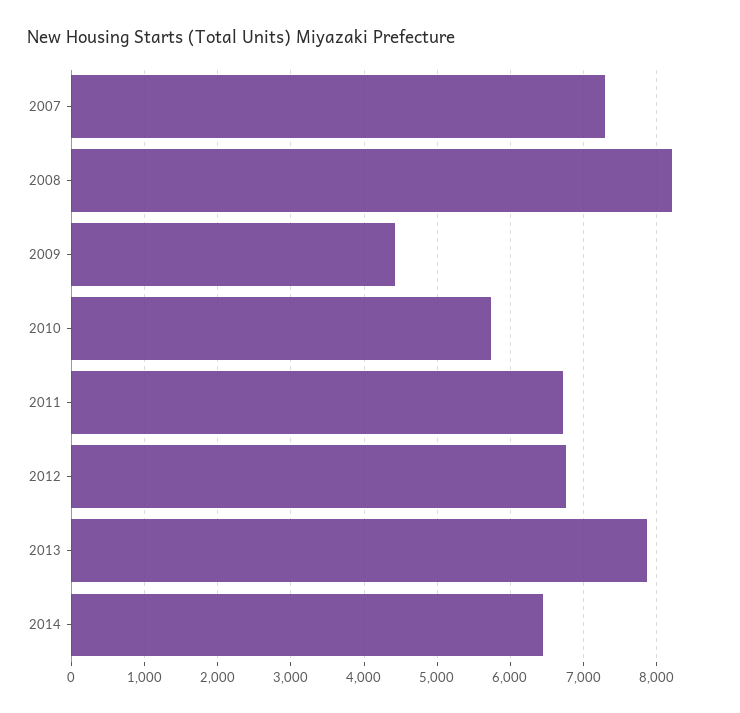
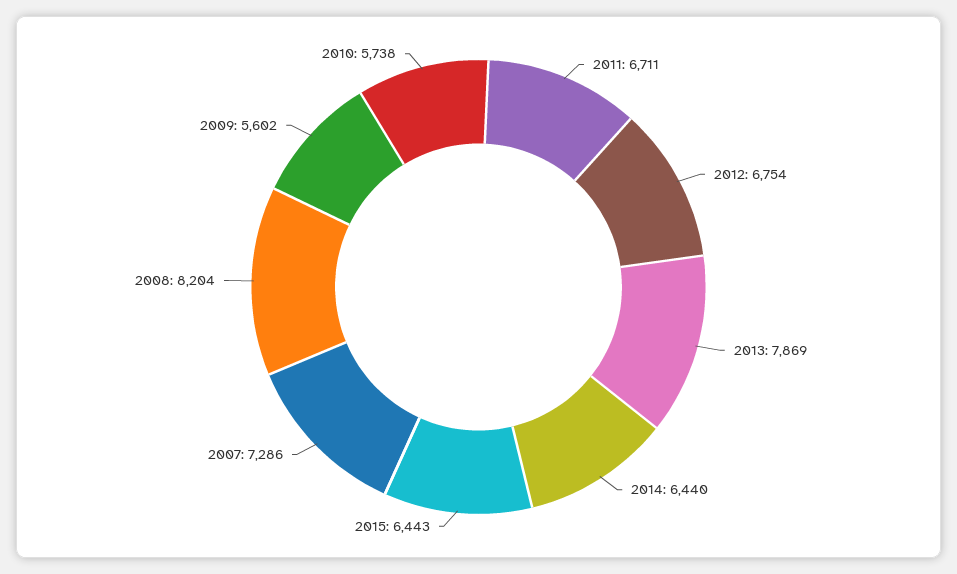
2009: 4400 -> 5602
2015: none -> 6443

